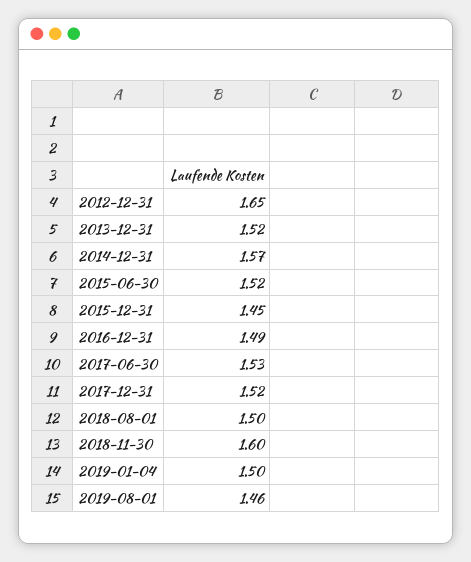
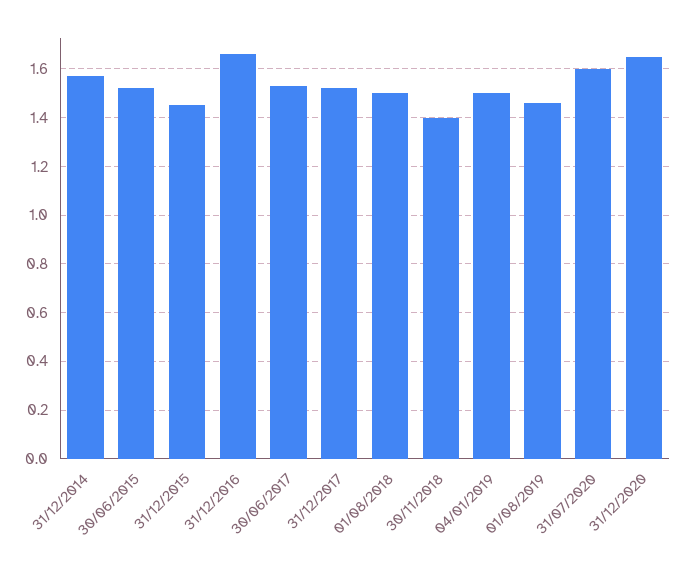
2012-12-31: 1.65 -> none
2013-12-31: 1.52 -> none
2016-12-31: 1.49 -> 1.65
2018-11-30: 1.6 -> 1.4
31/07/2020: none -> 1.6
31/12/2020: none -> 1.65

